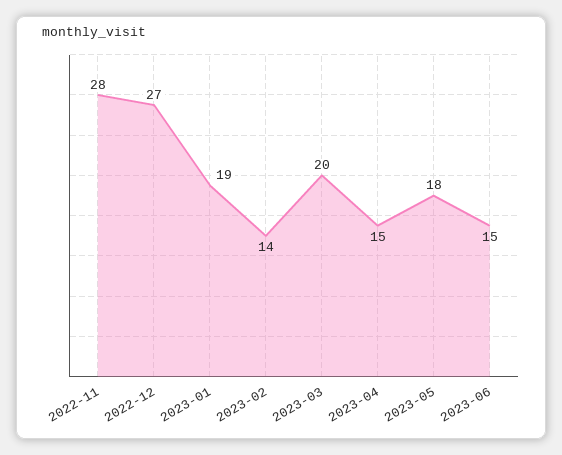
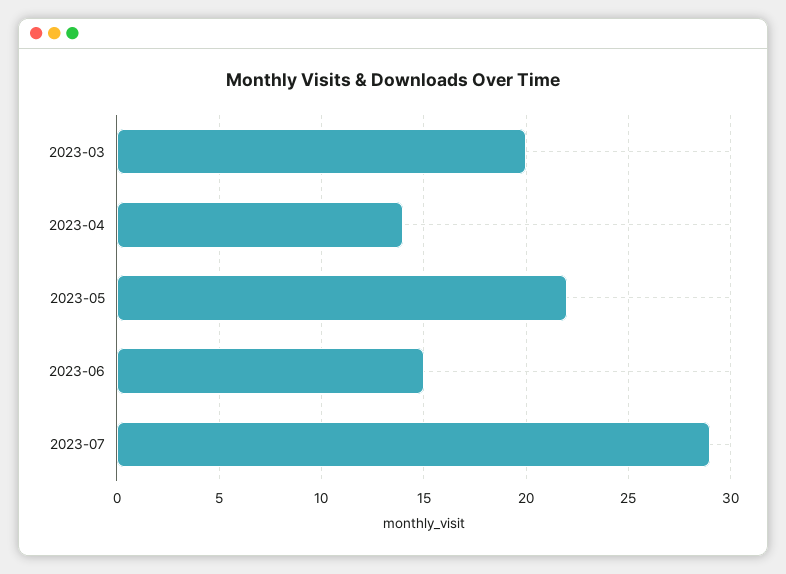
2022-11: 28 -> none
2022-12: 27 -> none
2023-01: 19 -> none
2023-02: 14 -> none
2023-04: 15 -> 14
2023-05: 18 -> 22
2023-07: none -> 29

